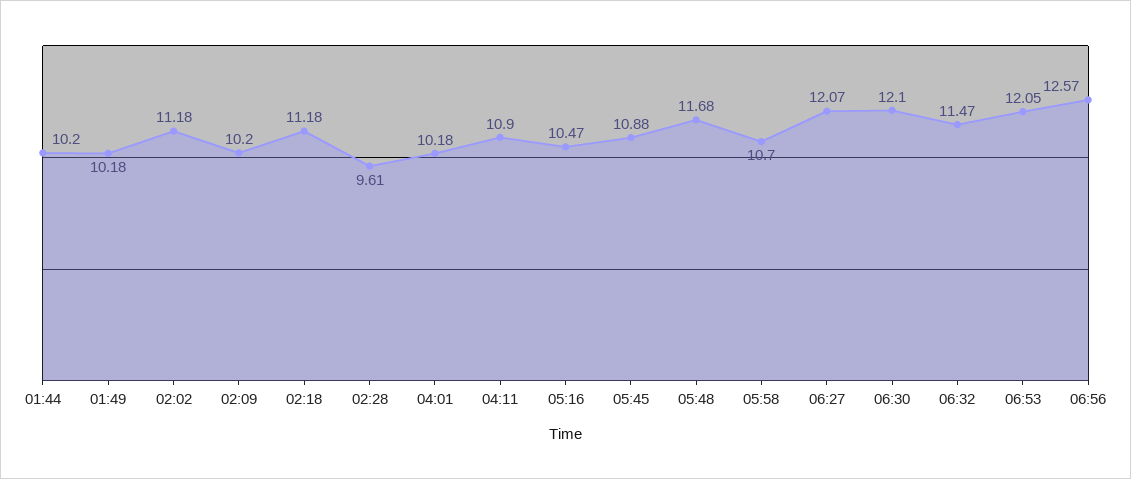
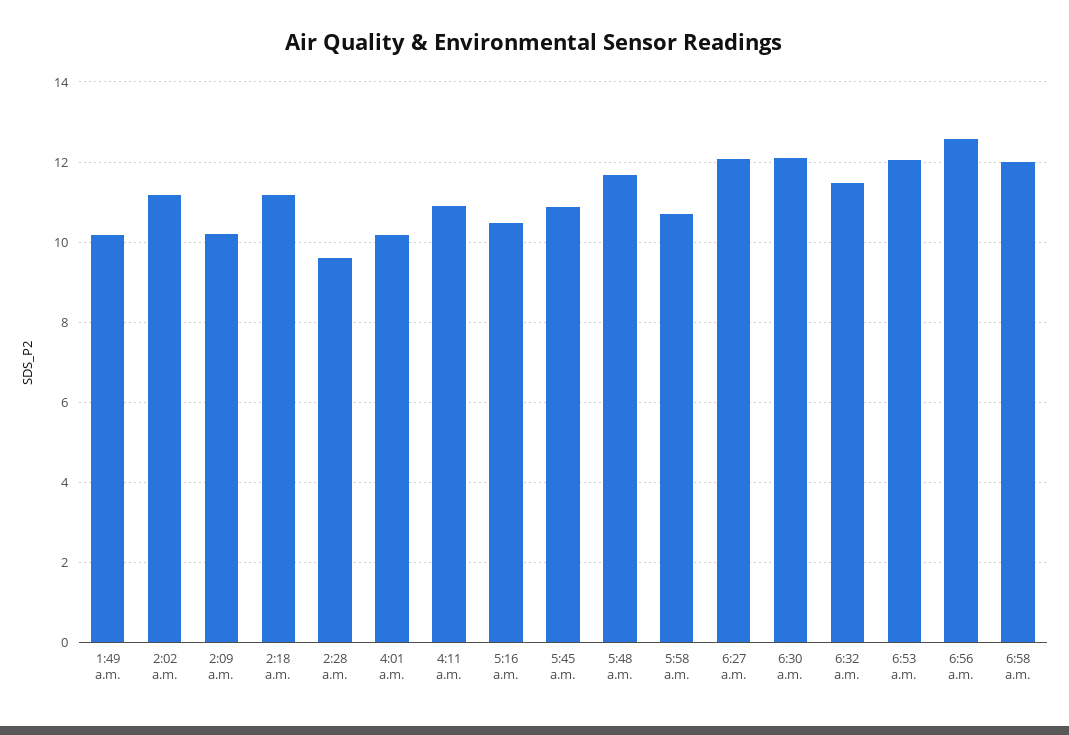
01:44: 10.2 -> none
6:58 a.m.: none -> 12

